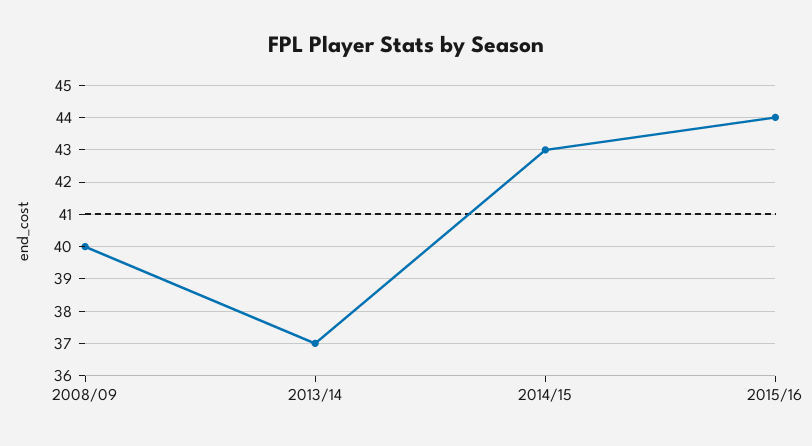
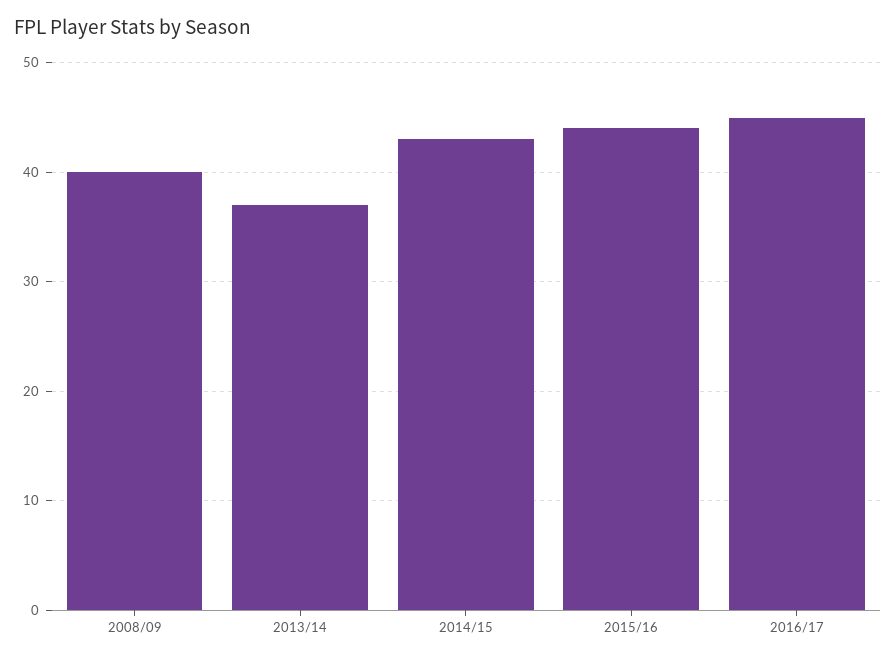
2016/17: none -> 45

